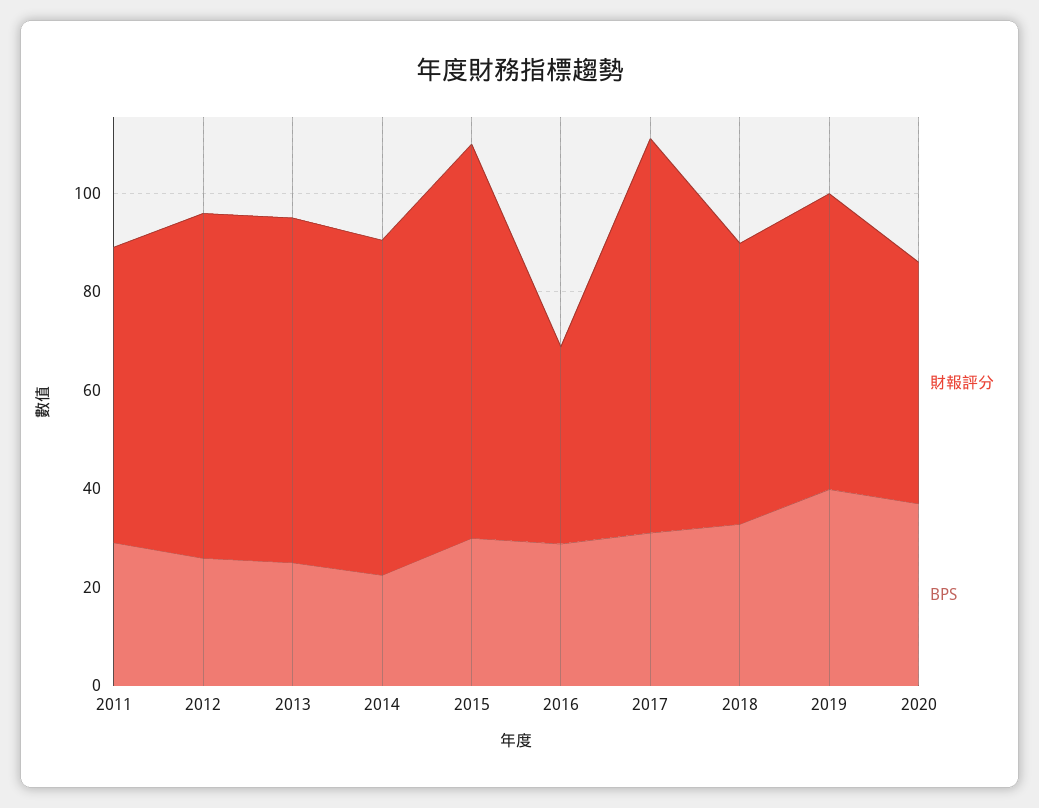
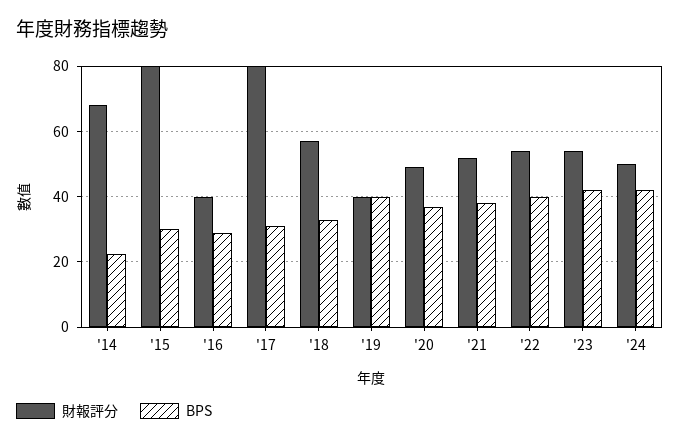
財報評分, 2011: 60 -> none
BPS, 2011: 30 -> none
財報評分, 2012: 70 -> none
BPS, 2012: 25 -> none
財報評分, 2013: 70 -> none
BPS, 2013: 25 -> none
財報評分, 2019: 60 -> 40
財報評分, '21: none -> 52
BPS, '21: none -> 38
財報評分, '22: none -> 54
BPS, '22: none -> 40
財報評分, '23: none -> 54
BPS, '23: none -> 42
財報評分, '24: none -> 50
BPS, '24: none -> 42

